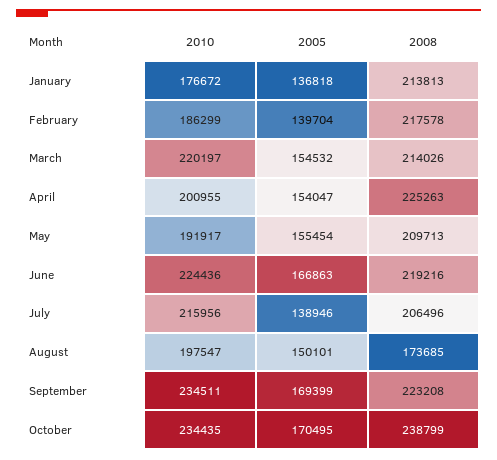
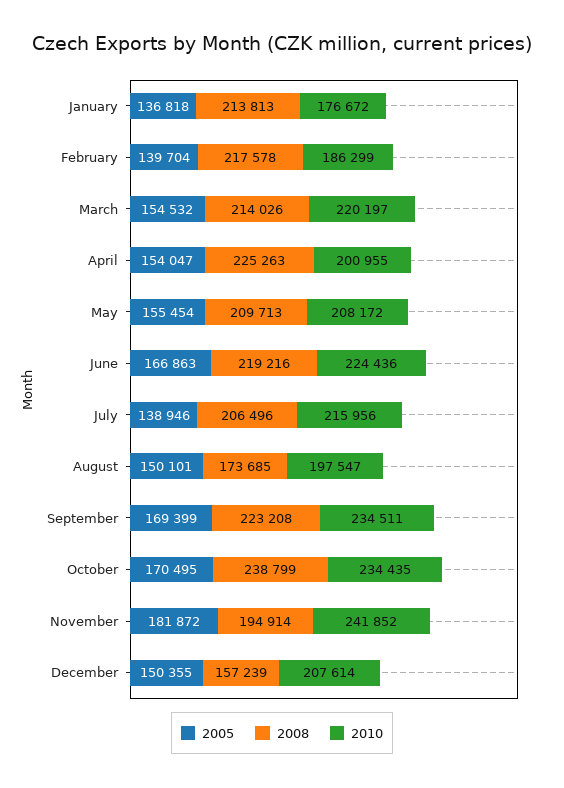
2010, May: 191917 -> 208172
2005, November: none -> 181872
2008, November: none -> 194914
2010, November: none -> 241852
2005, December: none -> 150355
2008, December: none -> 157239
2010, December: none -> 207614

